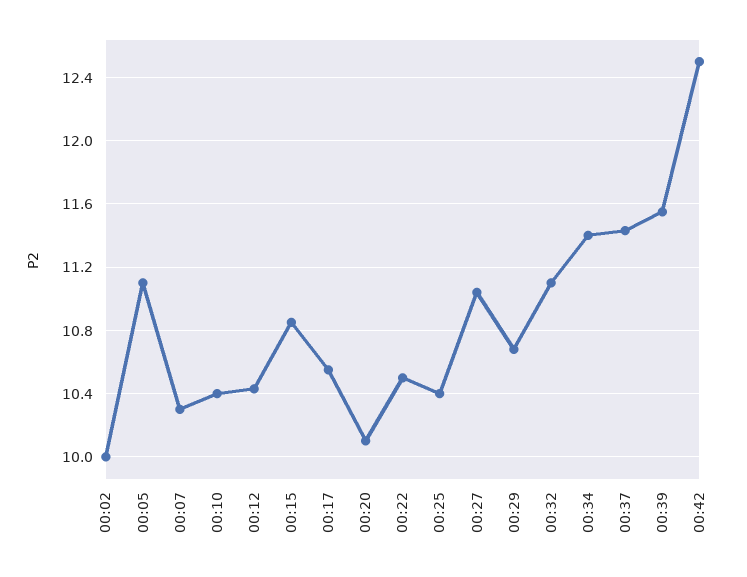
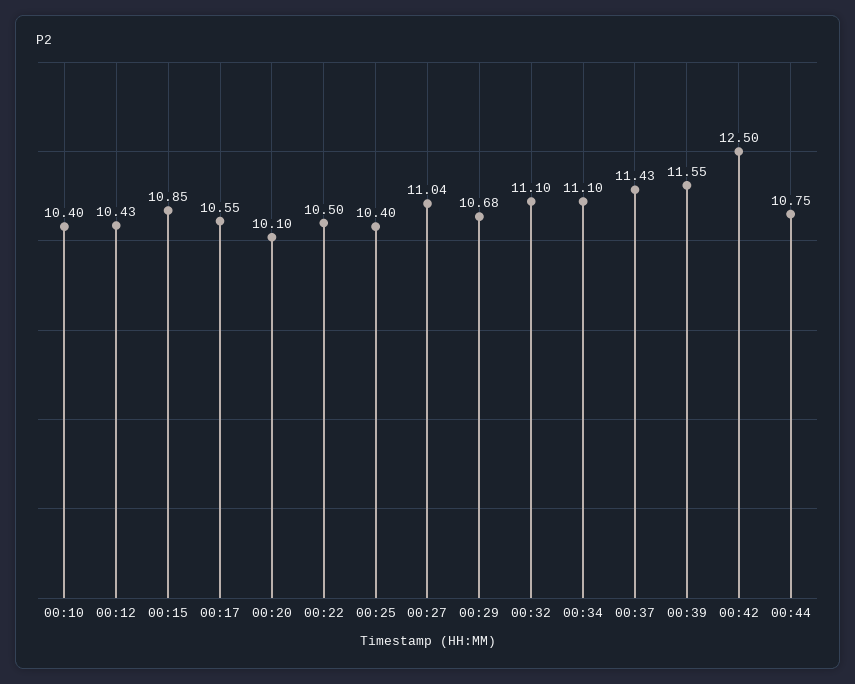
00:02: 10 -> none
00:05: 11.1 -> none
00:07: 10.3 -> none
00:34: 11.4 -> 11.1
00:44: none -> 10.75

